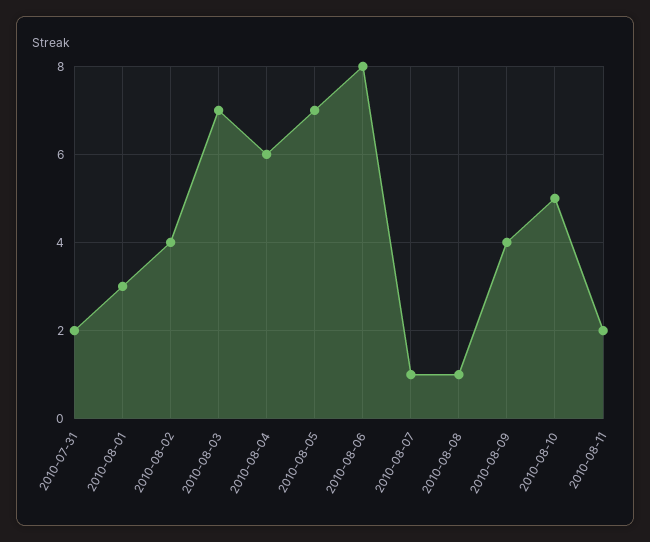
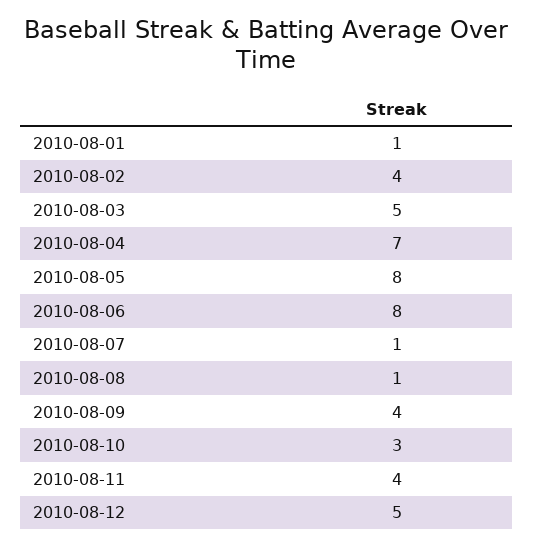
2010-07-31: 2 -> none
2010-08-01: 3 -> 1
2010-08-03: 7 -> 5
2010-08-04: 6 -> 7
2010-08-05: 7 -> 8
2010-08-10: 5 -> 3
2010-08-11: 2 -> 4
2010-08-12: none -> 5

